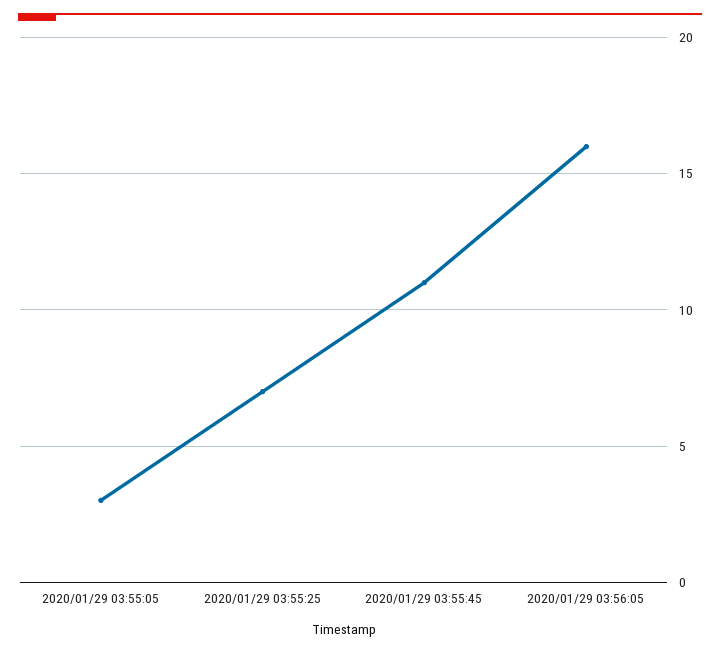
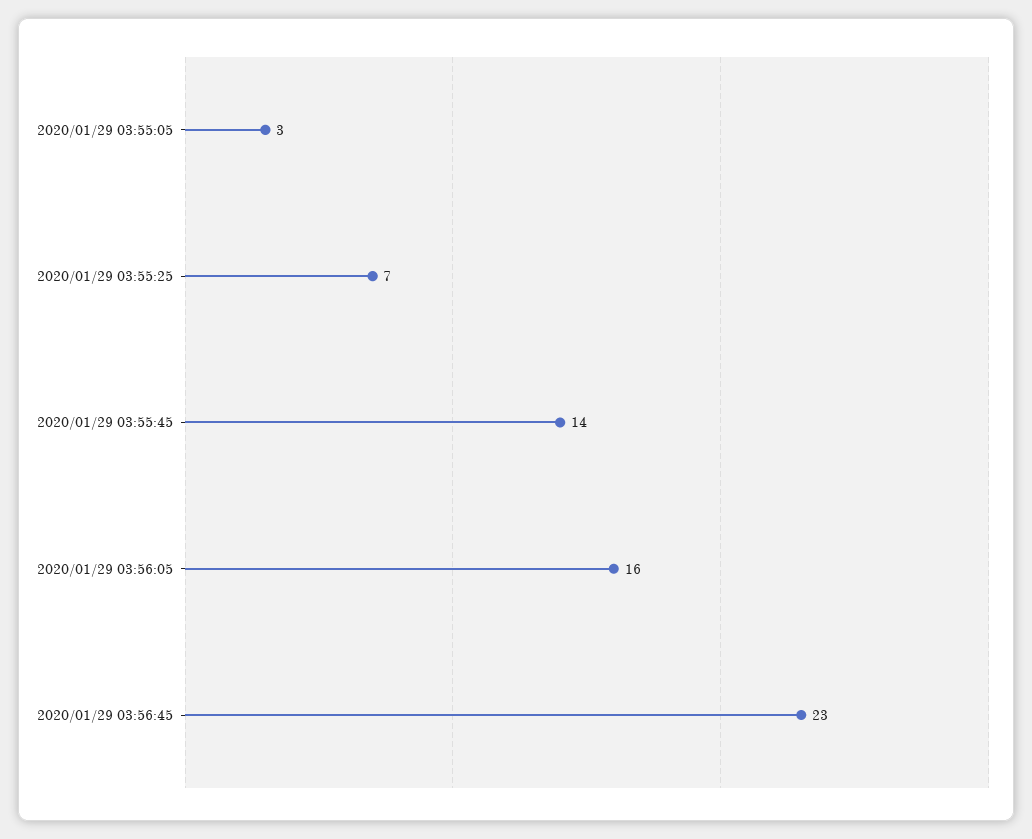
2020/01/29 03:55:45: 11 -> 14
2020/01/29 03:56:45: none -> 23

